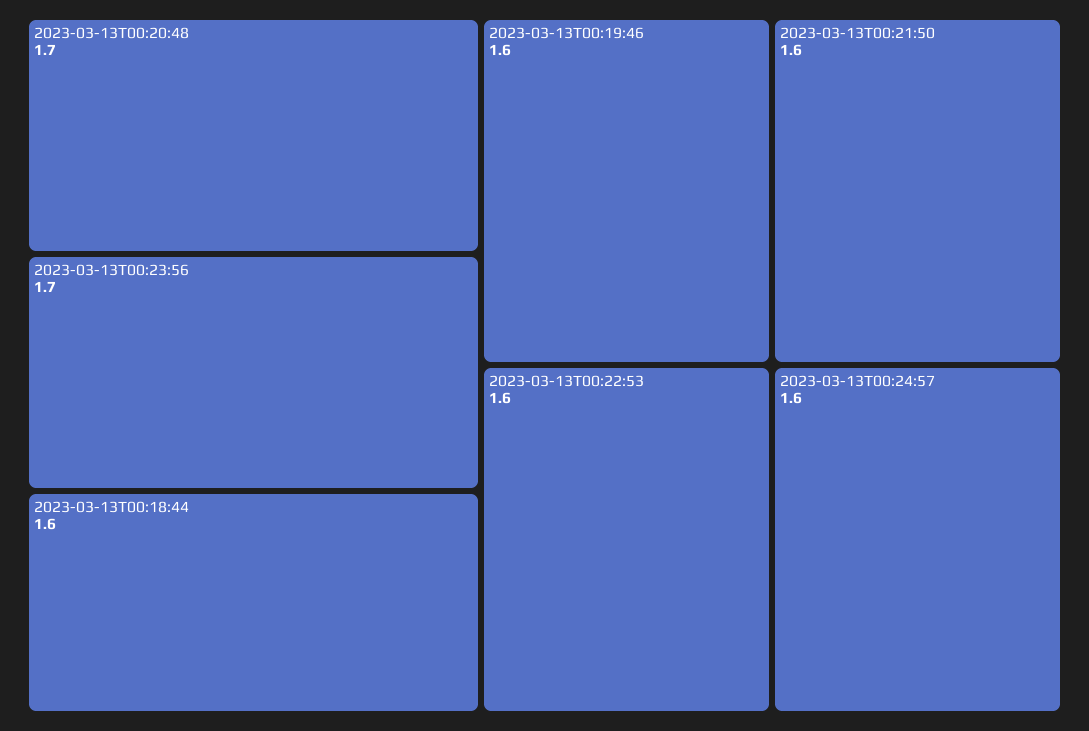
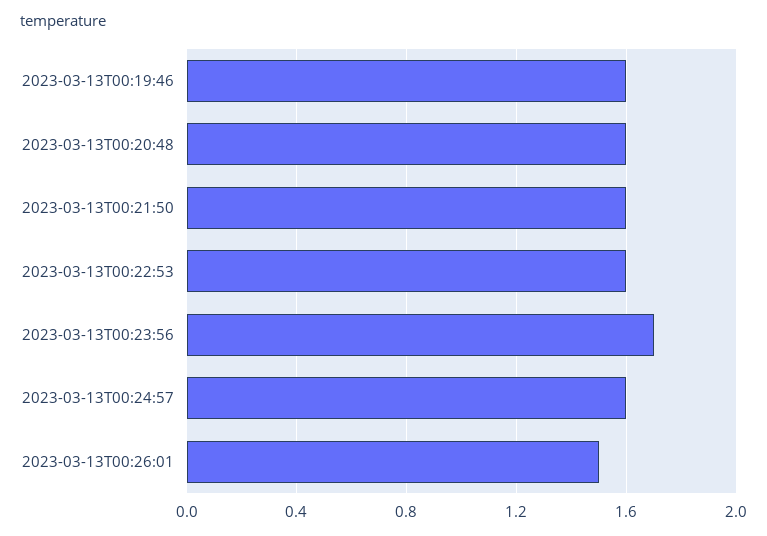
2023-03-13T00:20:48: 1.7 -> 1.6
2023-03-13T00:18:44: 1.6 -> none
2023-03-13T00:26:01: none -> 1.5

